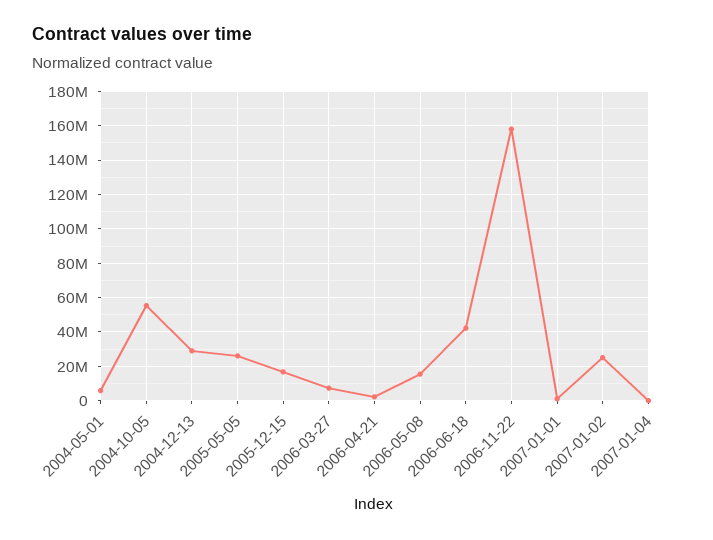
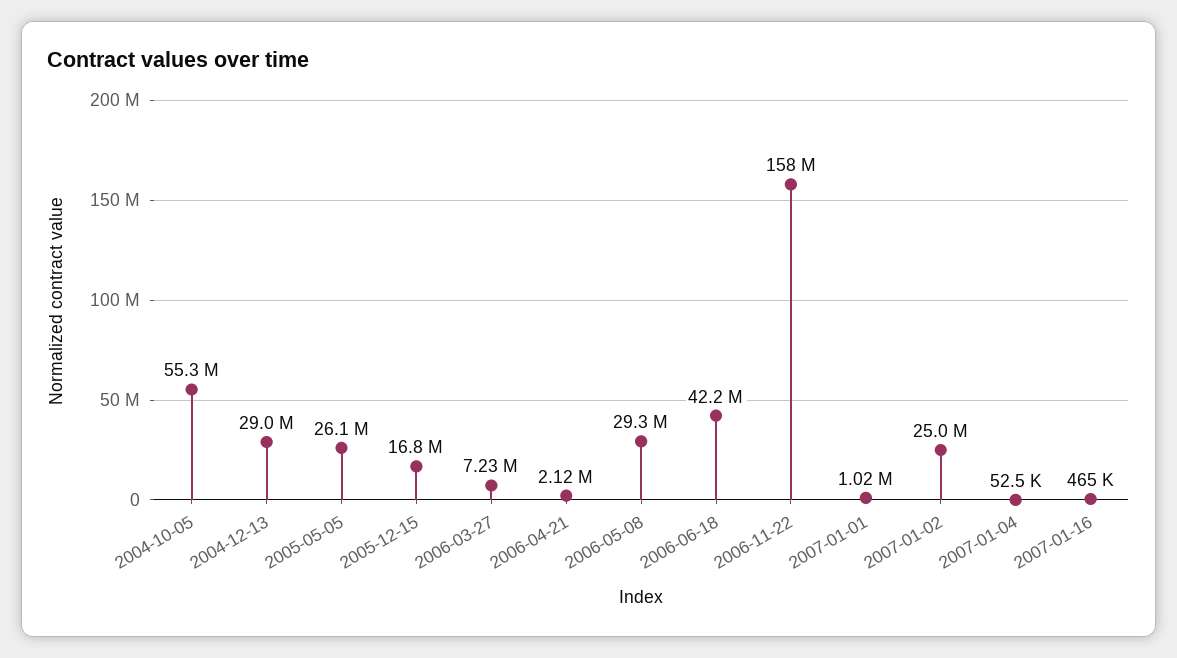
2004-05-01: 5000000 -> none
2006-05-08: 15000000 -> 29300000
2007-01-16: none -> 465000

